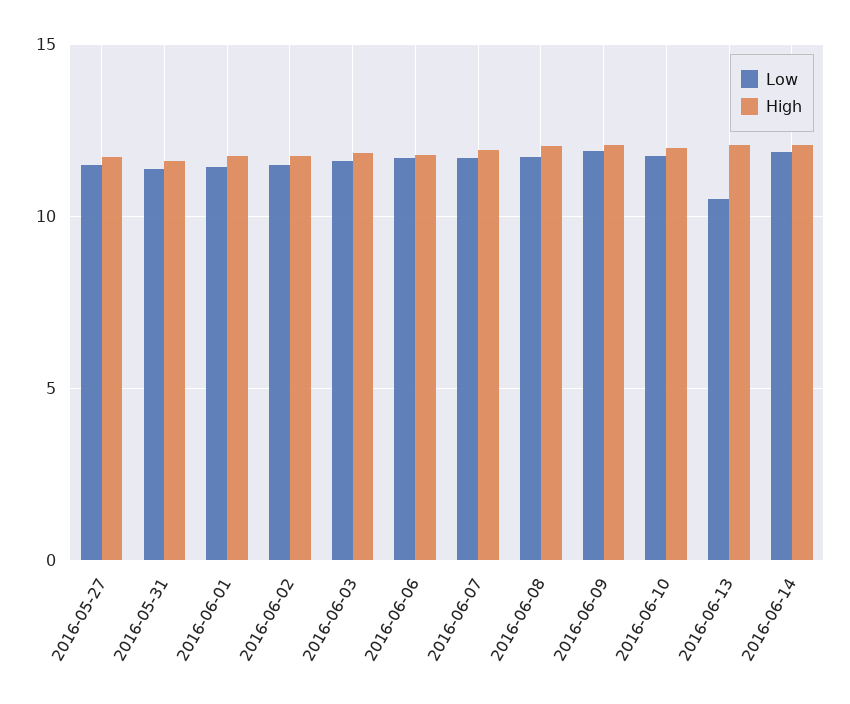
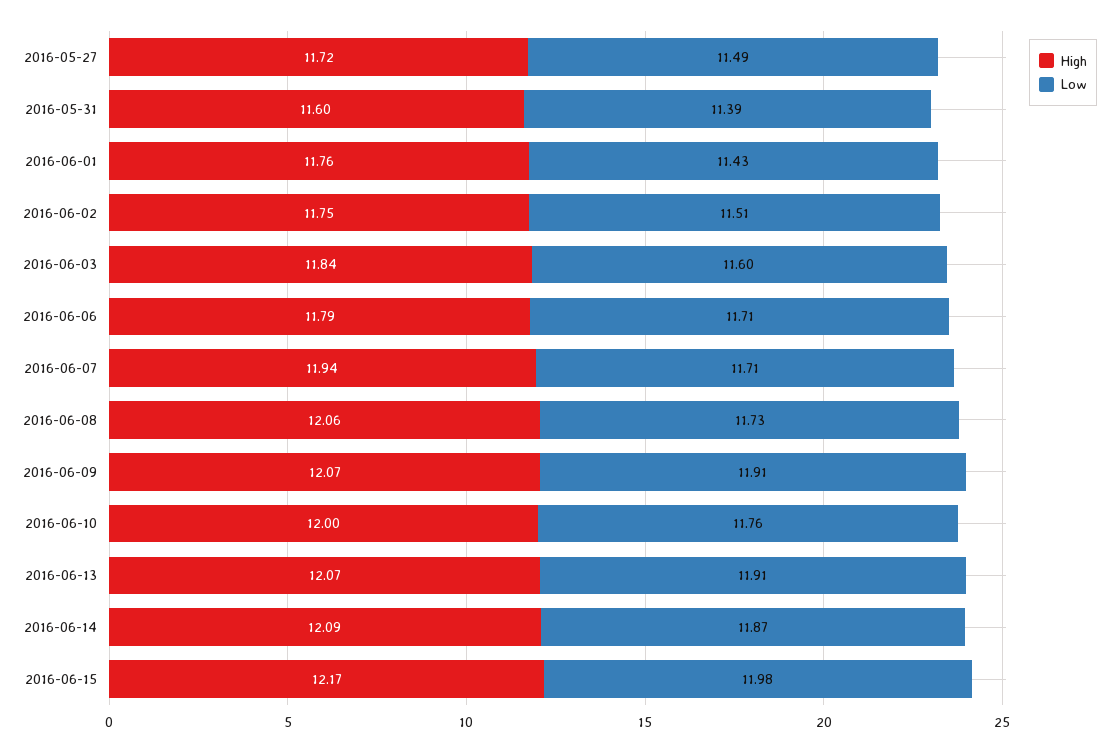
Low, 2016-06-13: 10.5 -> 11.91
High, 2016-06-15: none -> 12.17
Low, 2016-06-15: none -> 11.98

